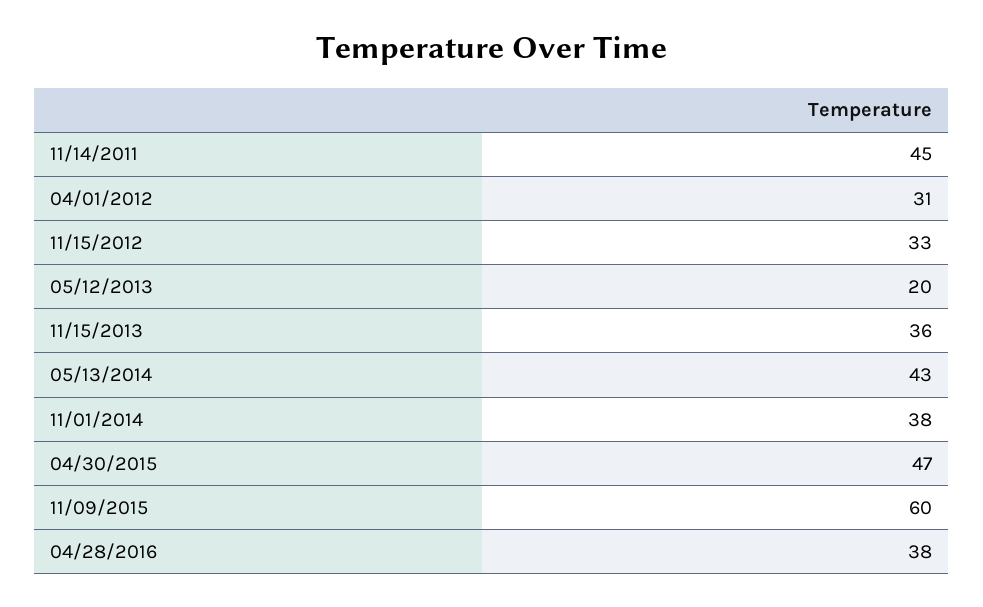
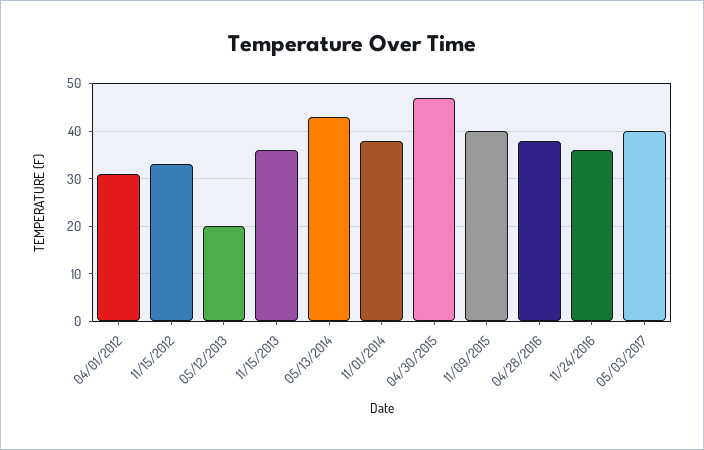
11/14/2011: 45 -> none
11/09/2015: 60 -> 40
11/24/2016: none -> 35
05/03/2017: none -> 40

